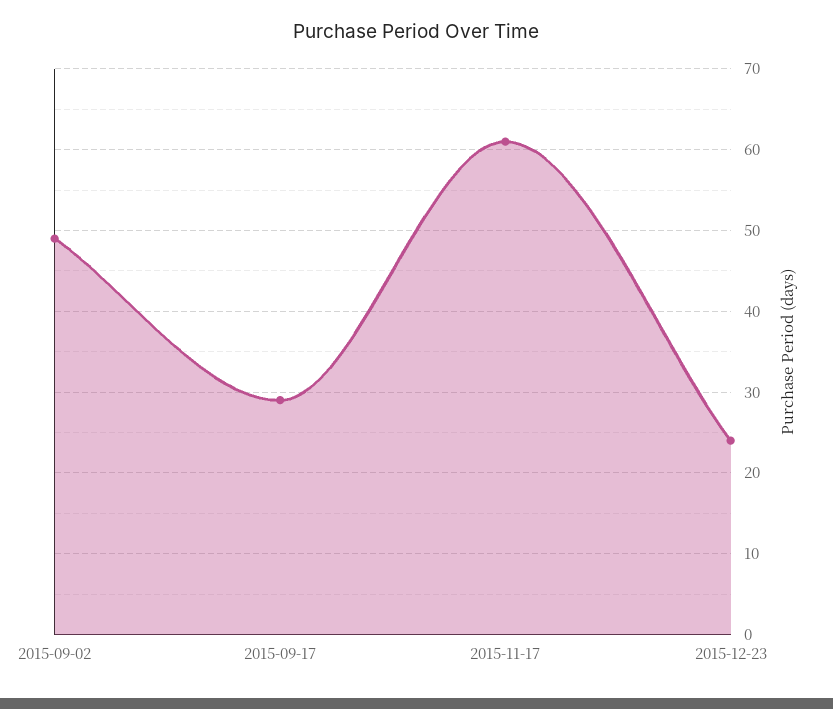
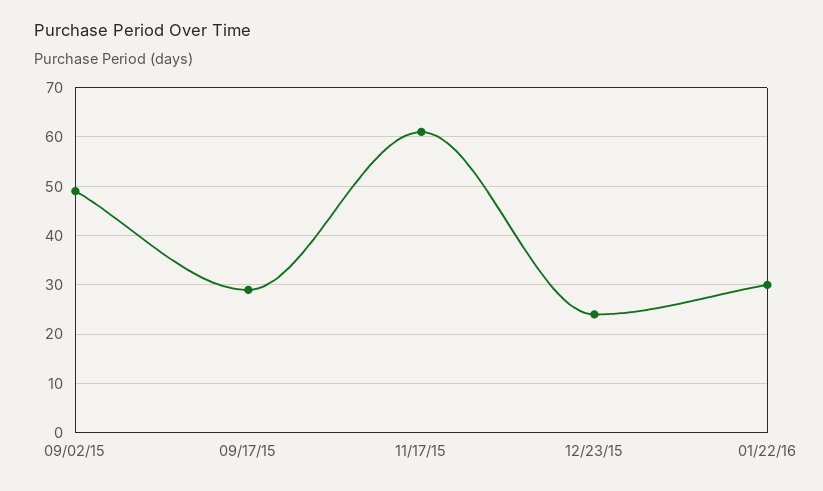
01/22/16: none -> 30

